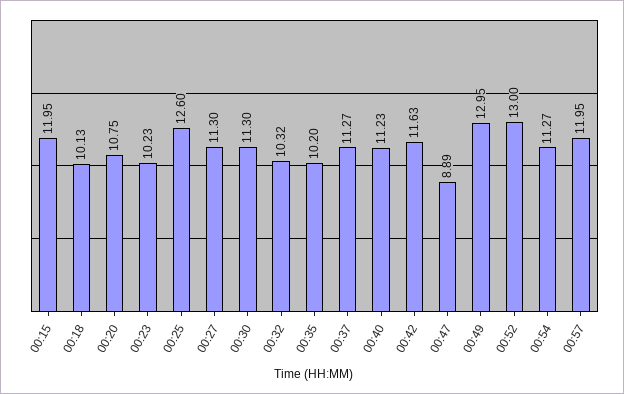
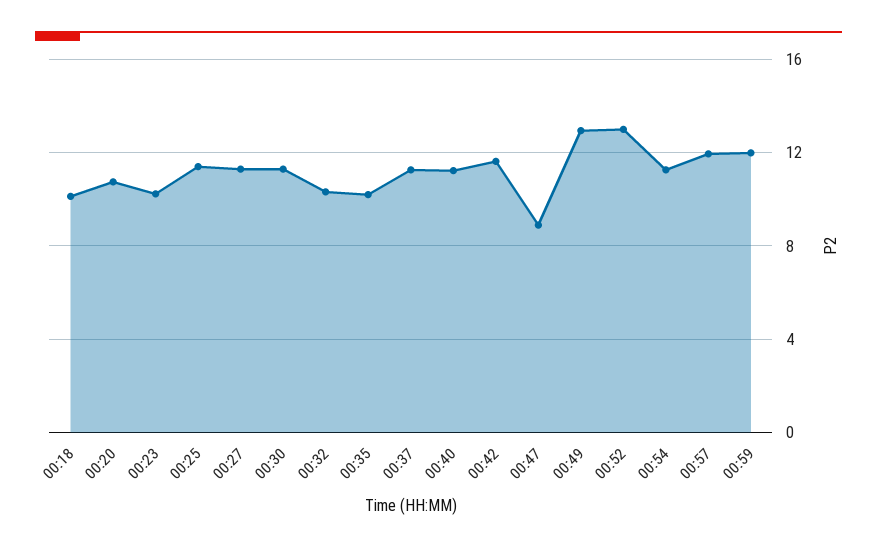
00:15: 11.95 -> none
00:25: 12.6 -> 11.5
00:59: none -> 12

